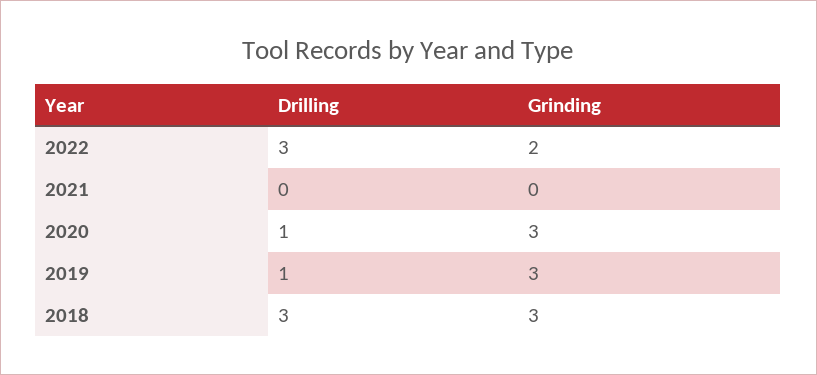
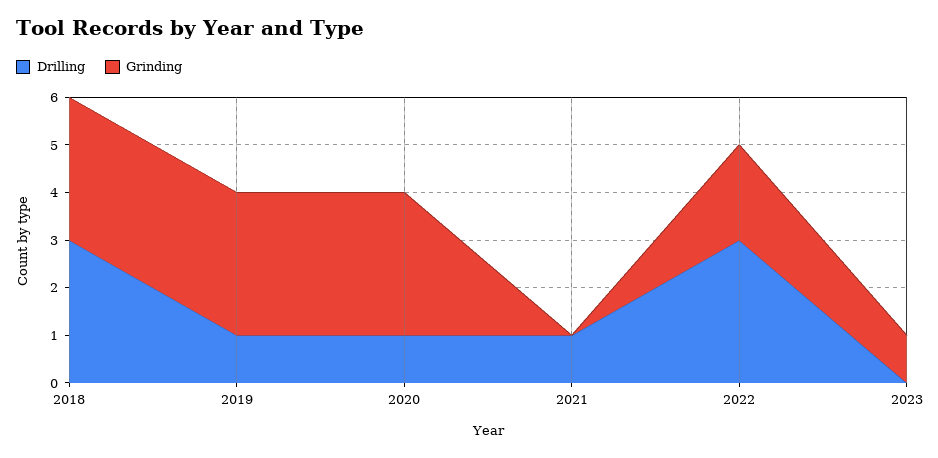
Drilling, 2021: 0 -> 1
Drilling, 2023: none -> 0
Grinding, 2023: none -> 1

